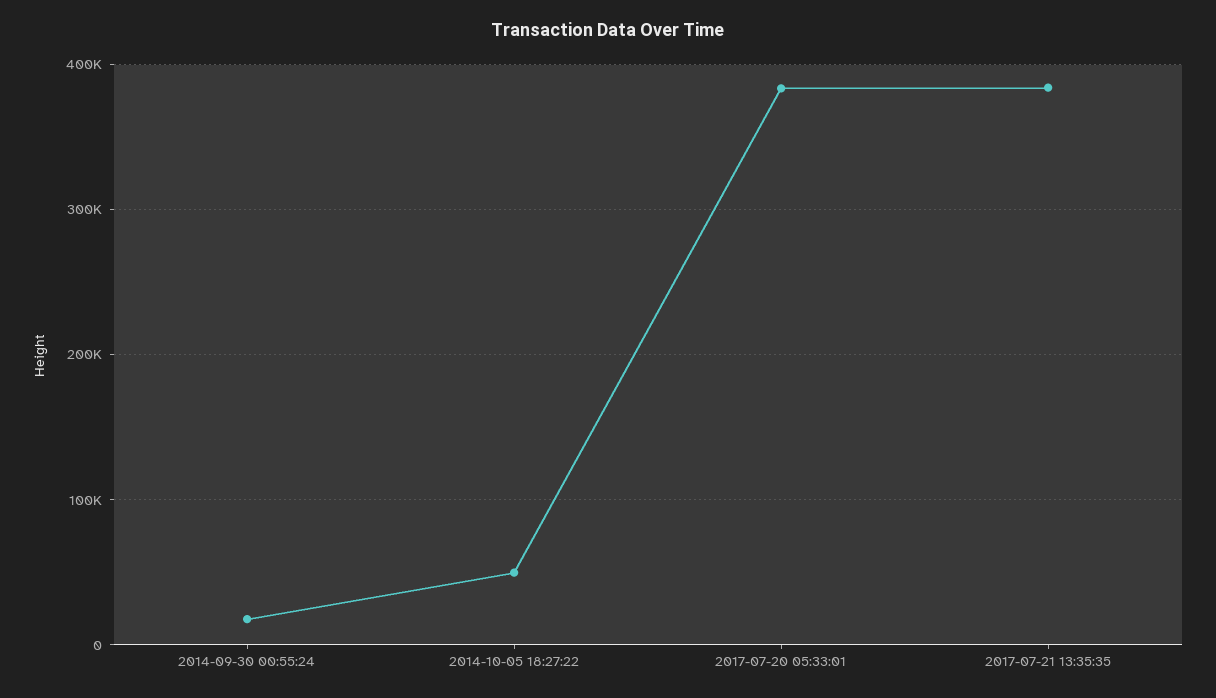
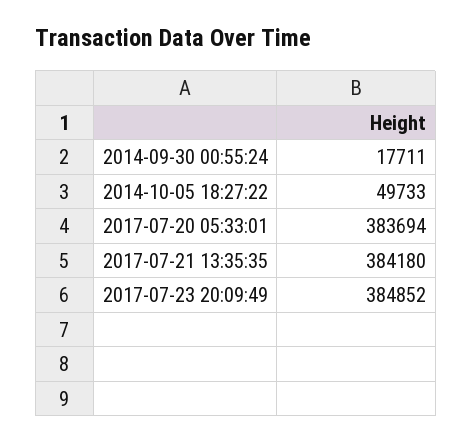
2017-07-23 20:09:49: none -> 384852

